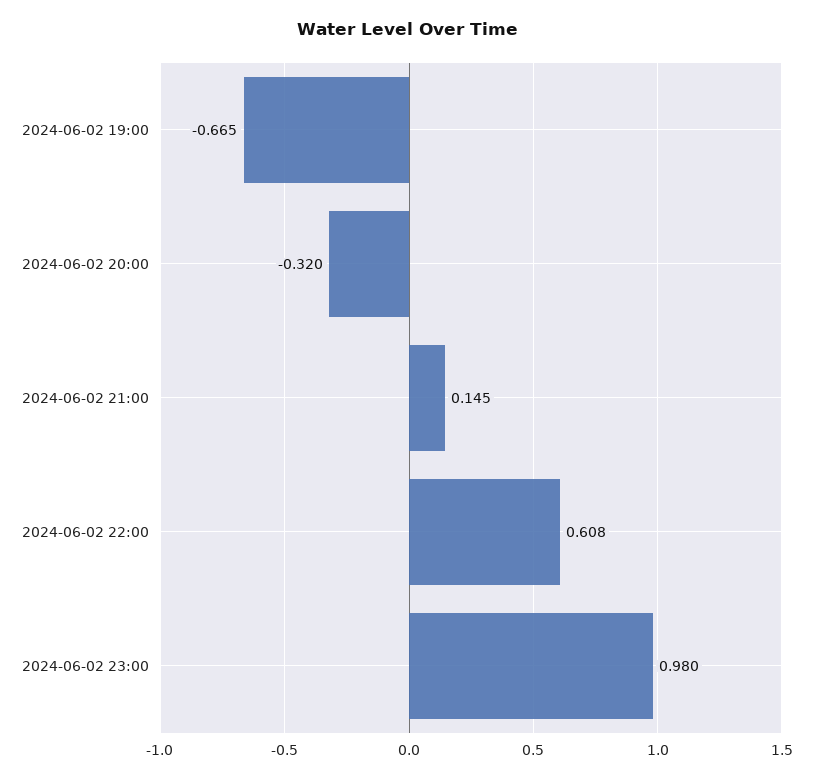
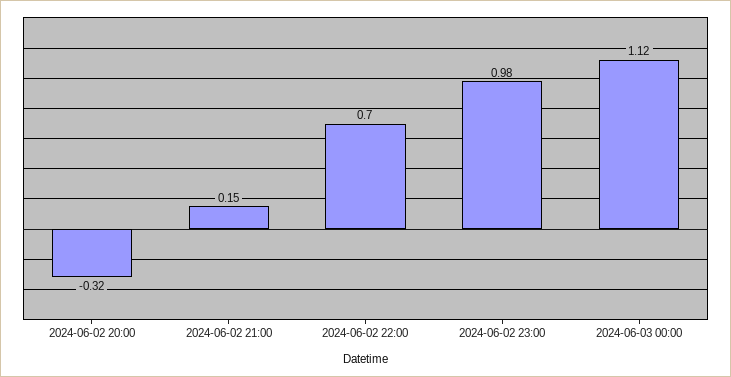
2024-06-02 19:00: -0.665 -> none
2024-06-02 22:00: 0.608 -> 0.7
2024-06-03 00:00: none -> 1.12

